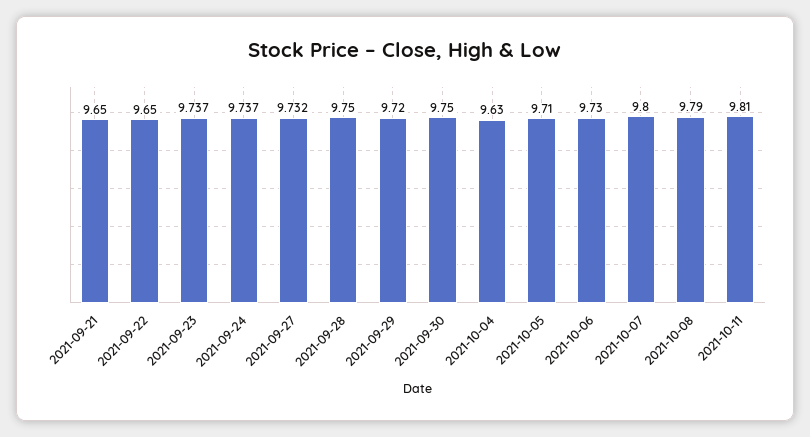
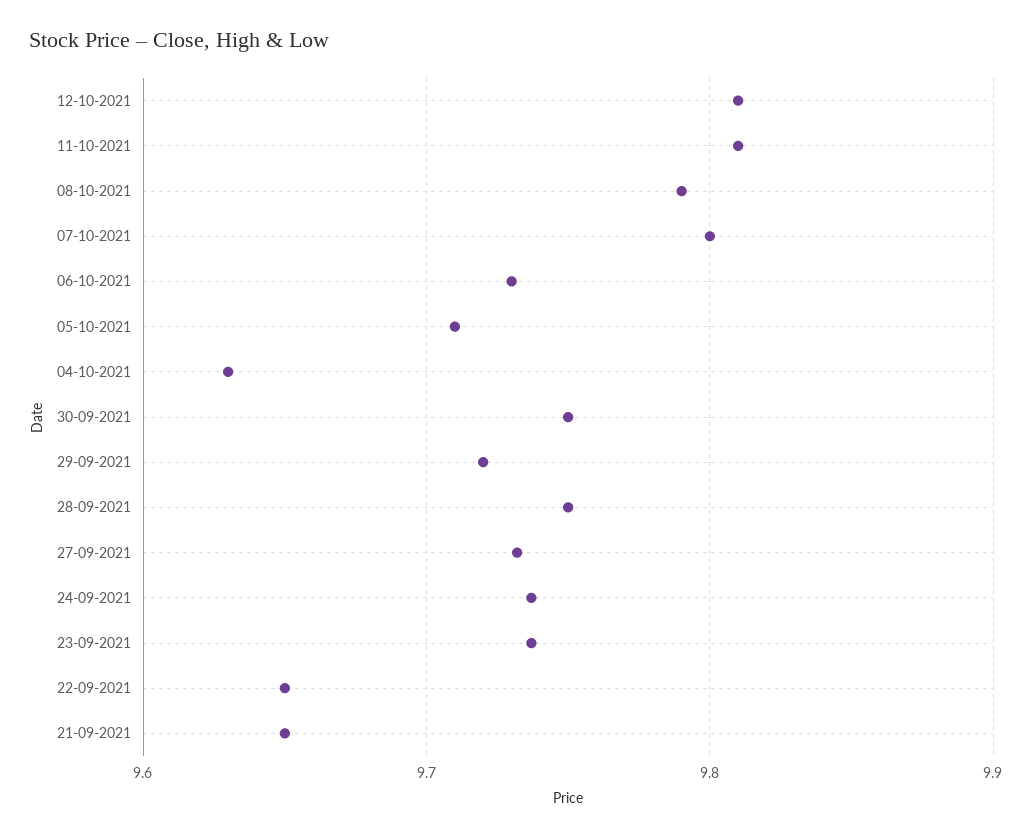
12-10-2021: none -> 9.81

